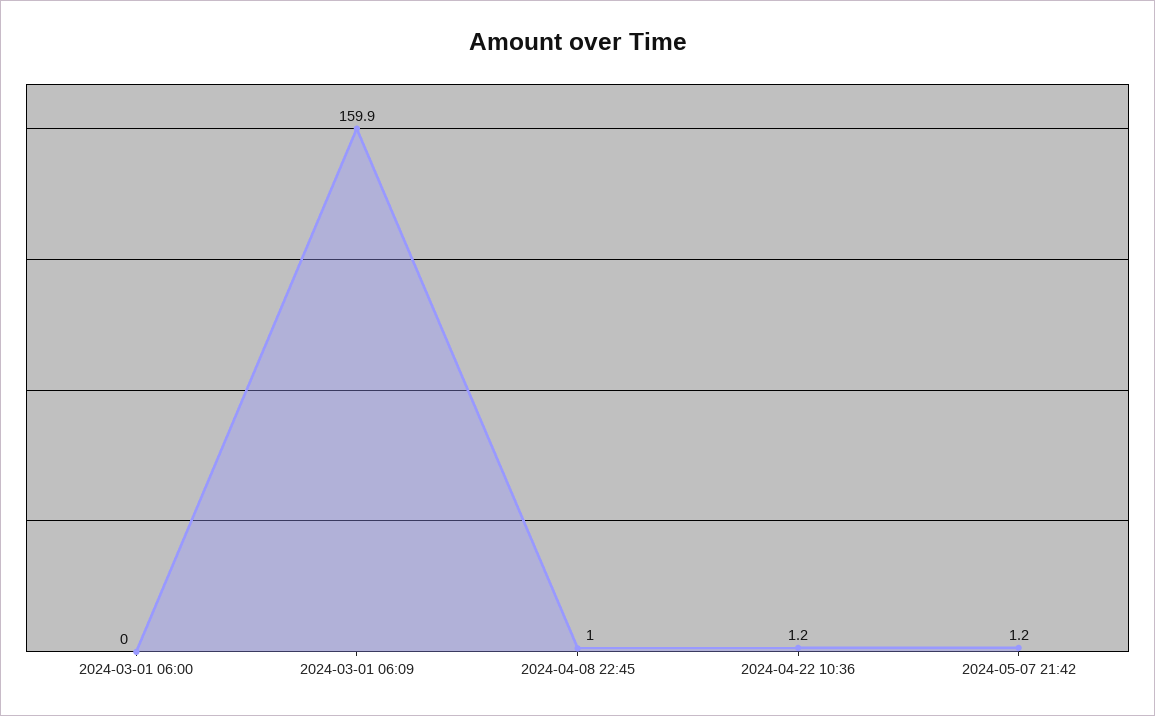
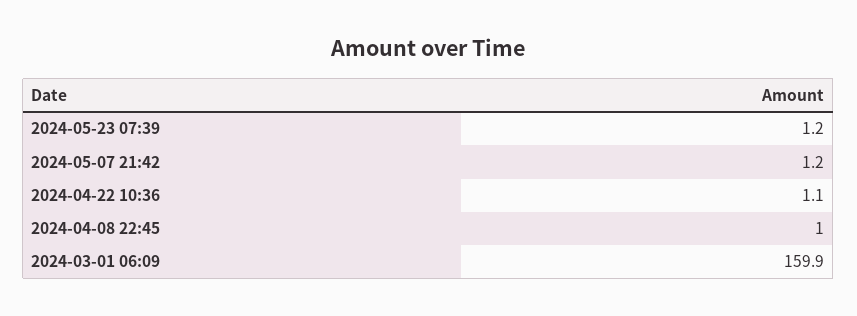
2024-03-01 06:00: 0 -> none
2024-04-22 10:36: 1.2 -> 1.1
2024-05-23 07:39: none -> 1.2

